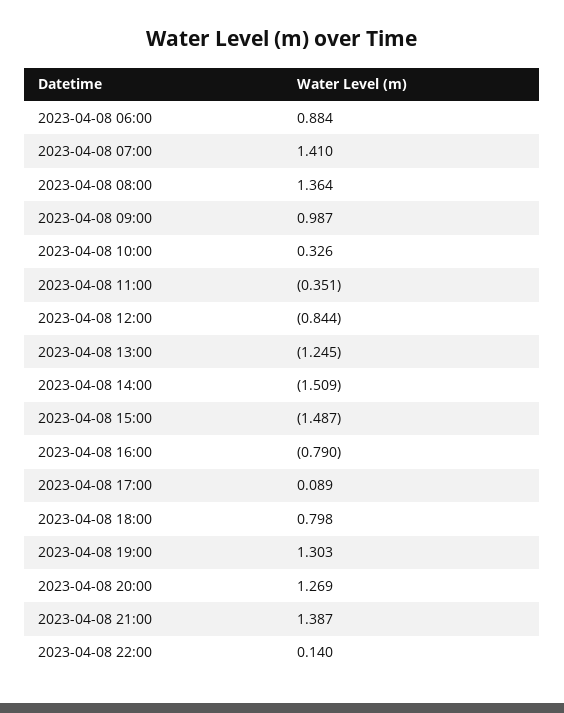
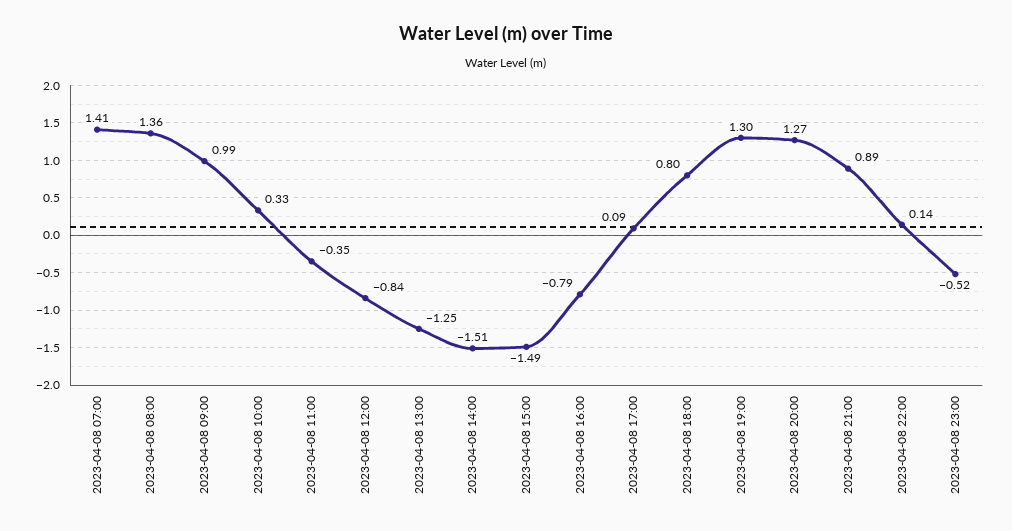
2023-04-08 06:00: 0.884 -> none
2023-04-08 21:00: 1.387 -> 0.89
2023-04-08 23:00: none -> -0.52

